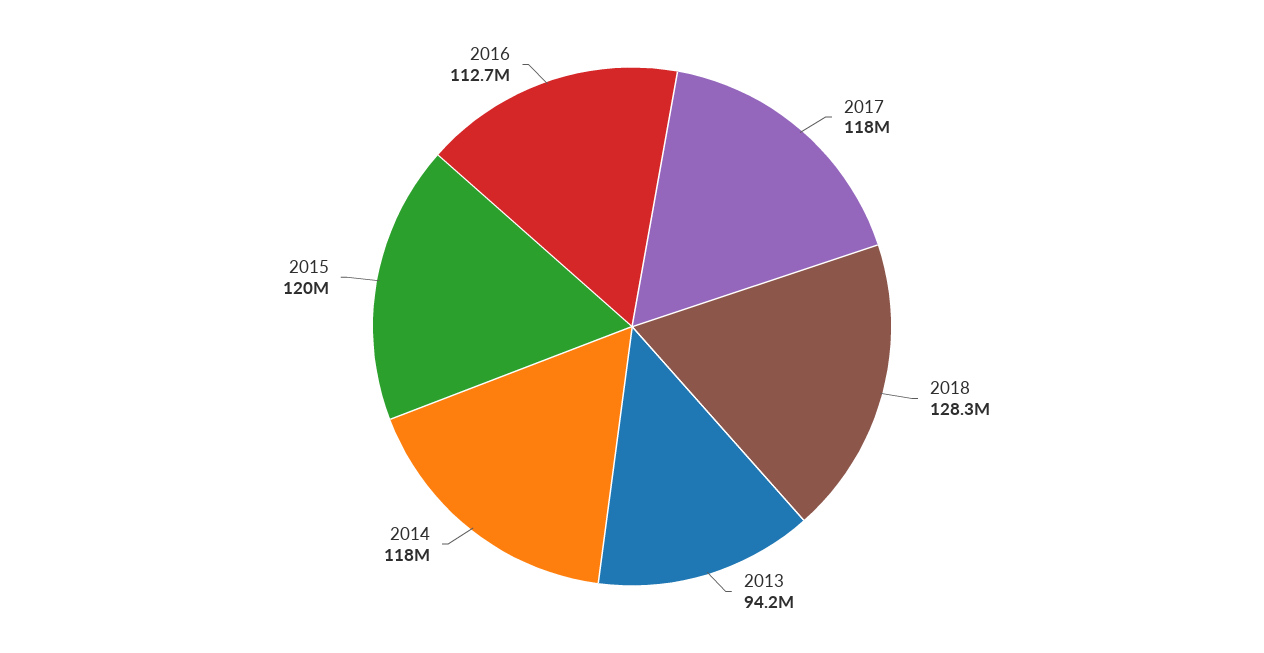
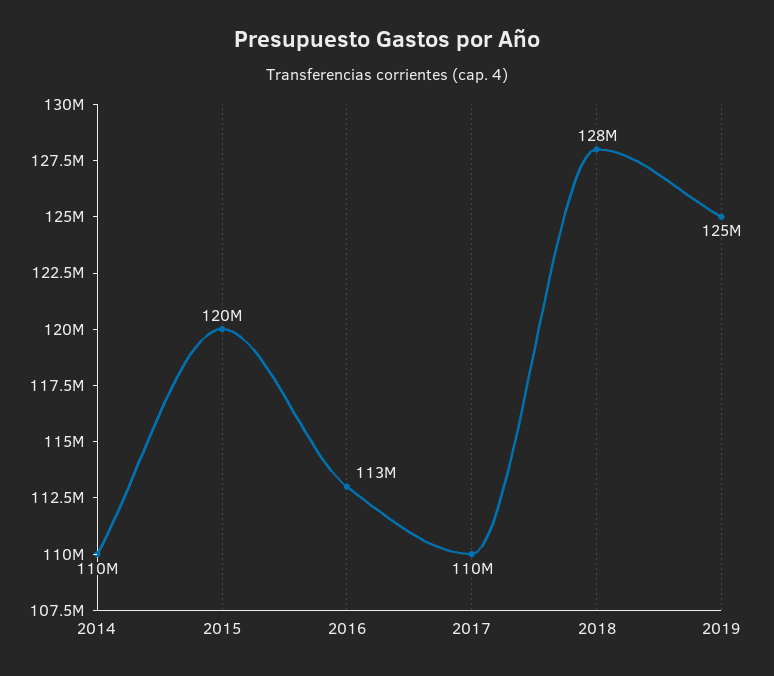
2017: 118000000 -> 110000000
2013: 94200000 -> none
2014: 118000000 -> 110000000
2019: none -> 125000000

